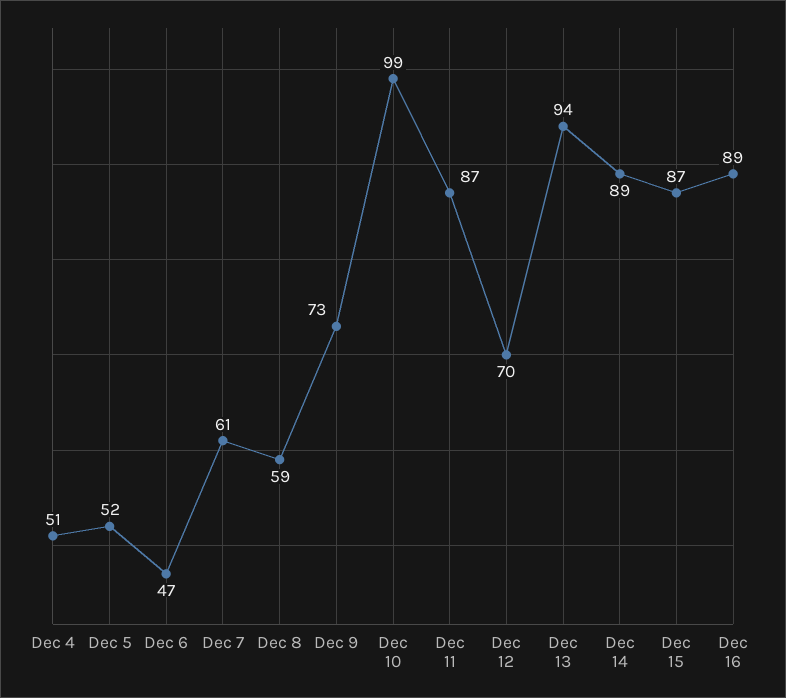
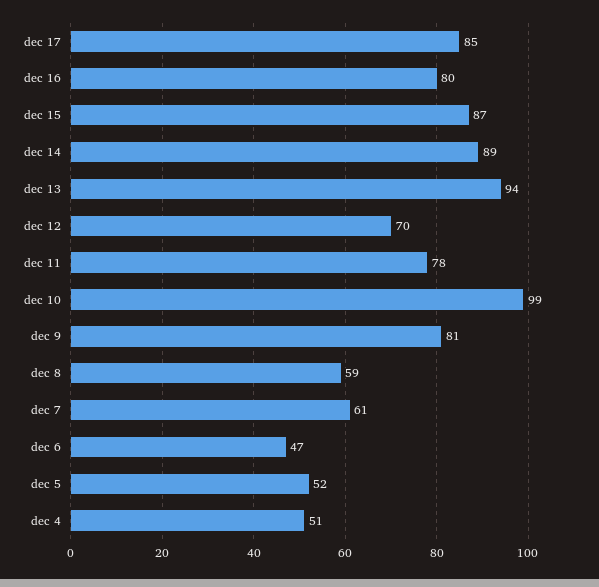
Dec 9: 73 -> 81
Dec 11: 87 -> 78
Dec 16: 89 -> 80
dec 17: none -> 85

